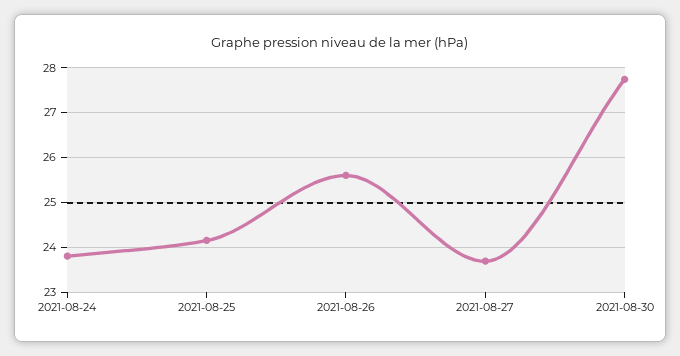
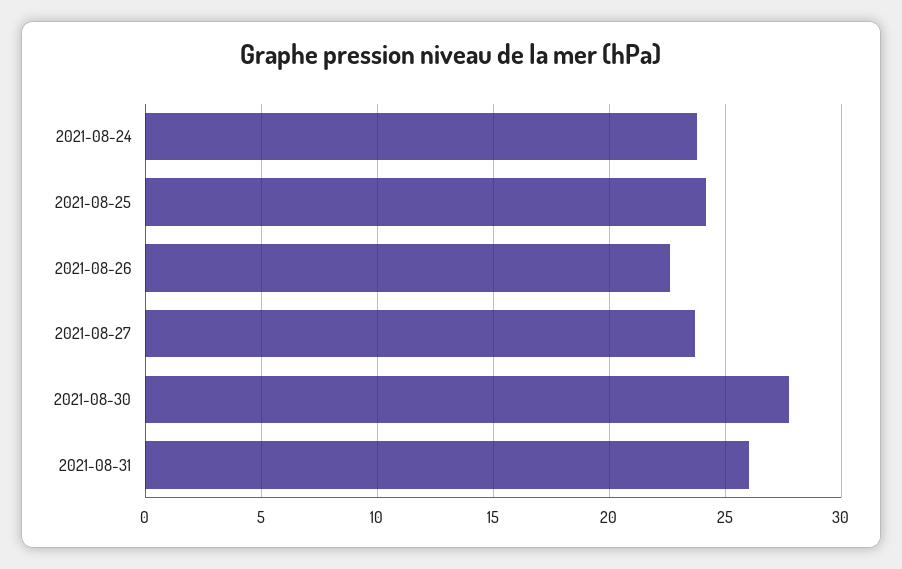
2021-08-26: 25.6 -> 22.5
2021-08-31: none -> 26

